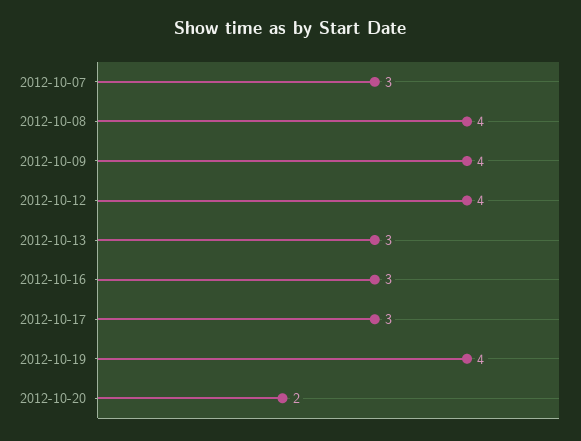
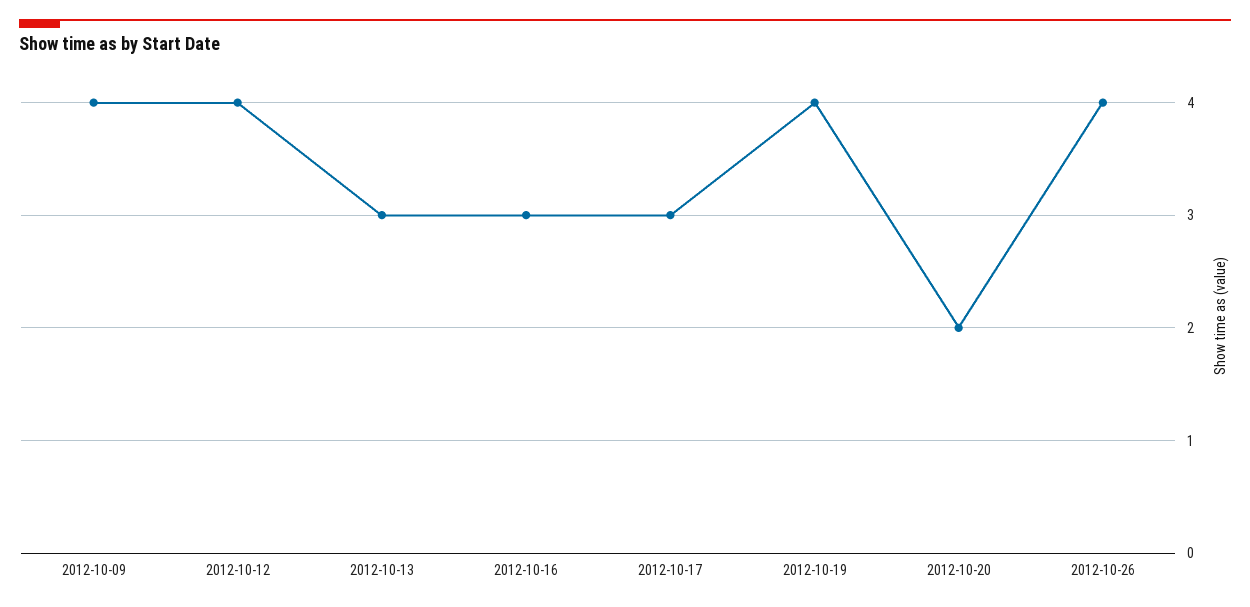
2012-10-07: 3 -> none
2012-10-08: 4 -> none
2012-10-26: none -> 4

